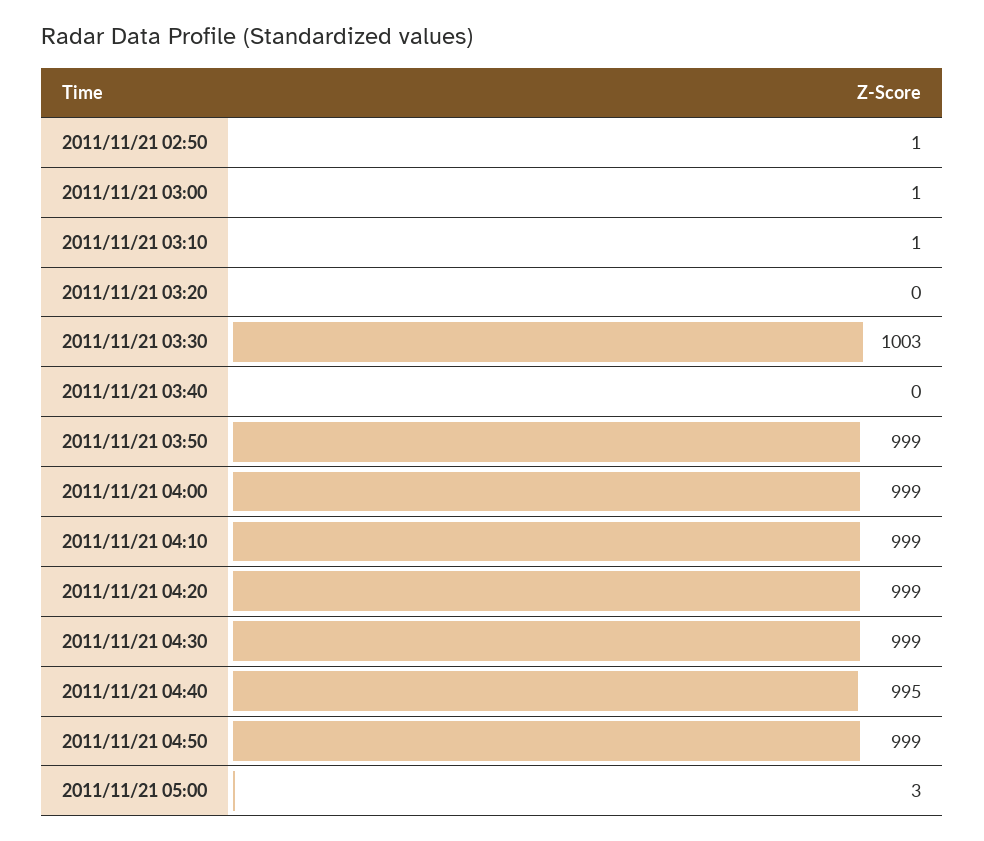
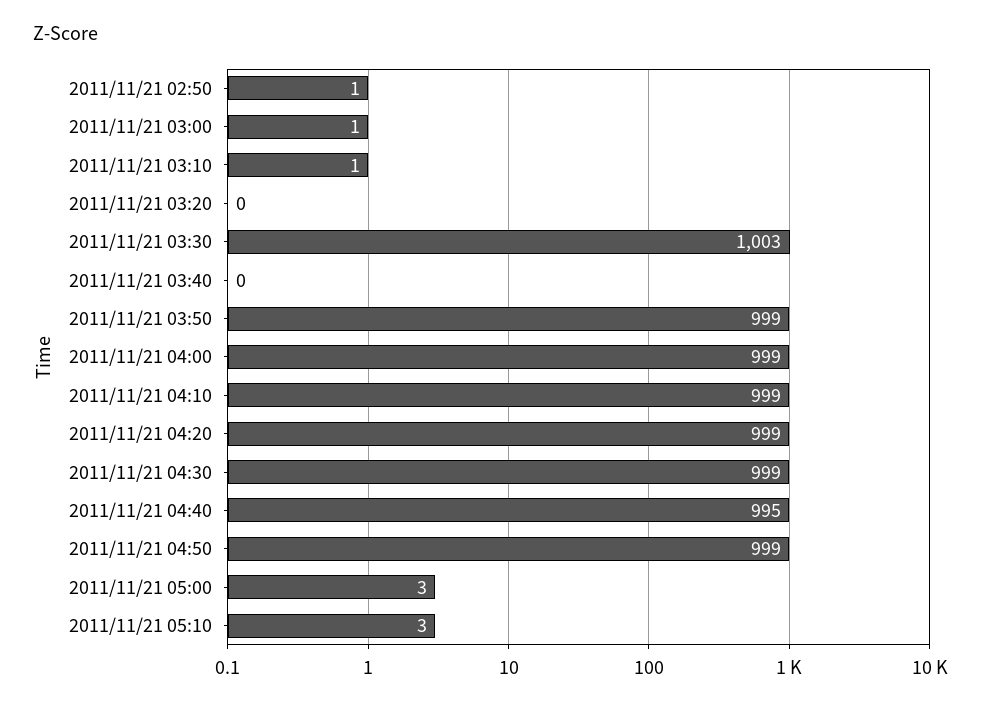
2011/11/21 05:10: none -> 3

